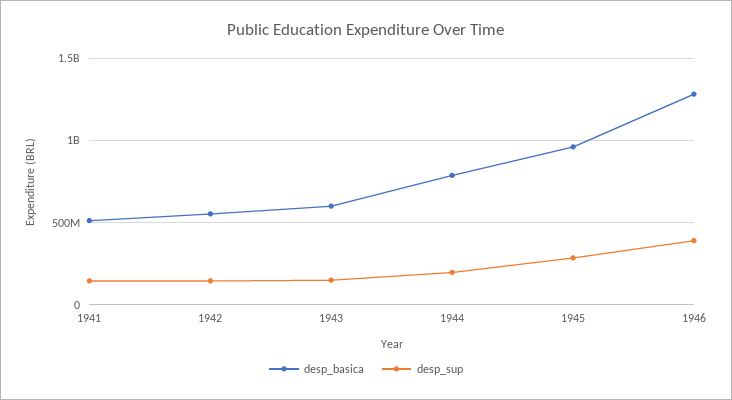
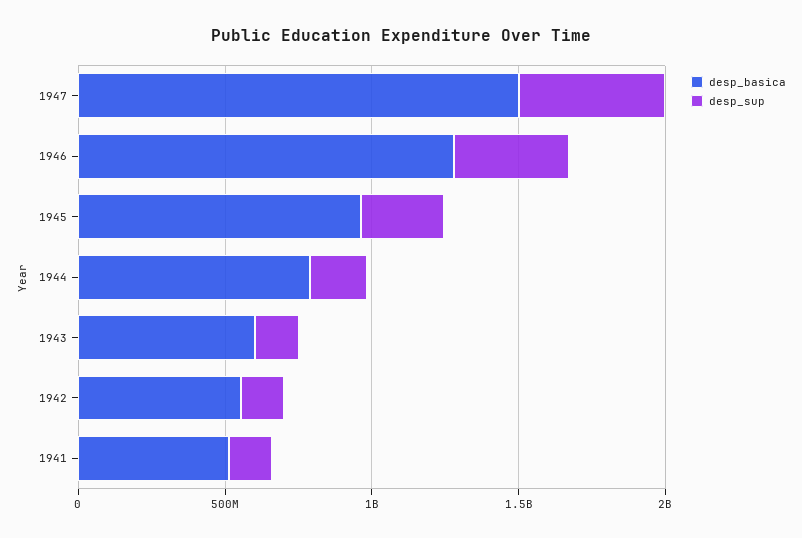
desp_basica, 1947: none -> 1500000000
desp_sup, 1947: none -> 500000000

